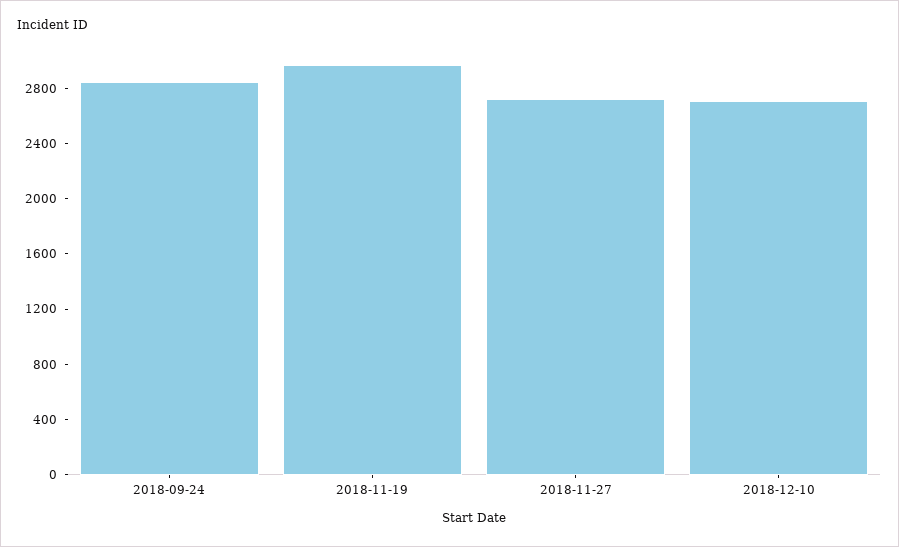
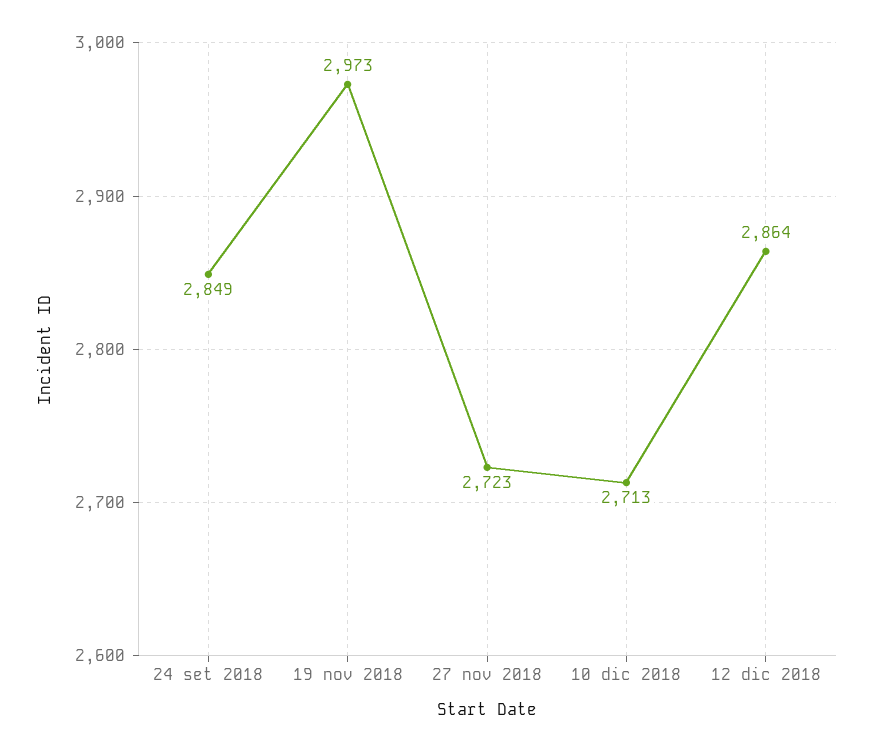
12 dic 2018: none -> 2864

